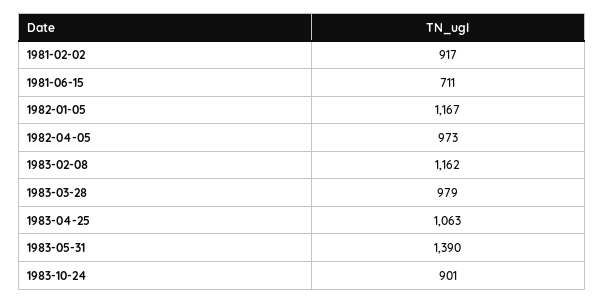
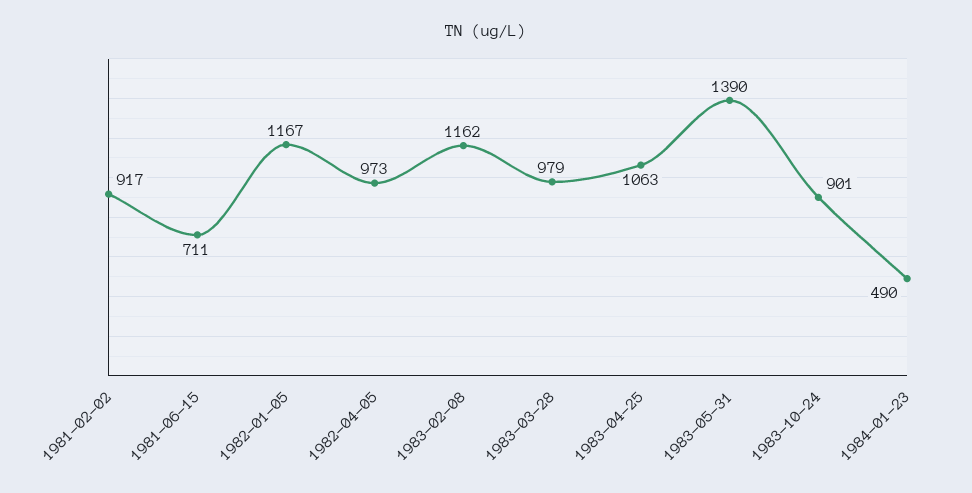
1984-01-23: none -> 490

